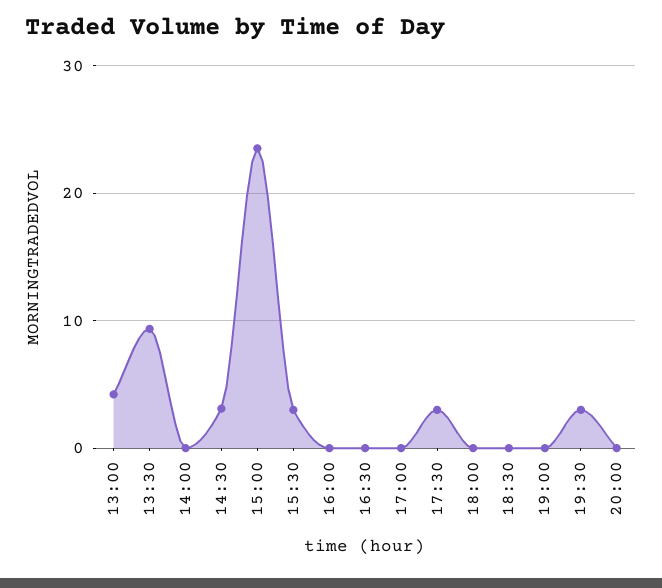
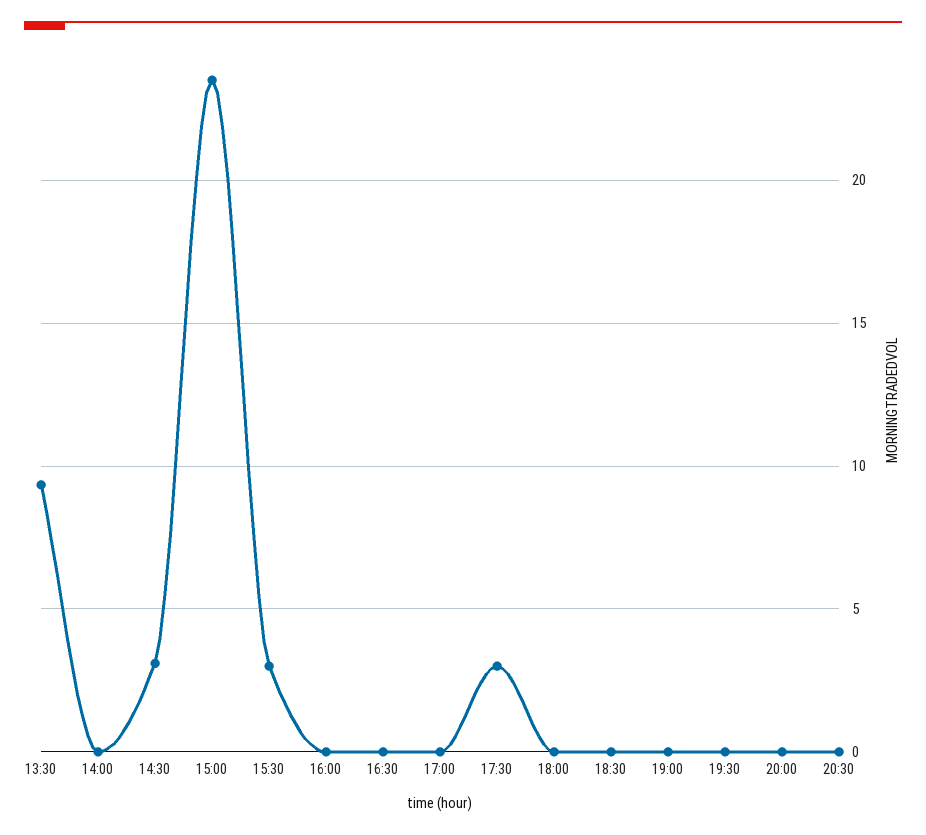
13:00: 4 -> none
19:30: 3 -> 0
20:30: none -> 0

